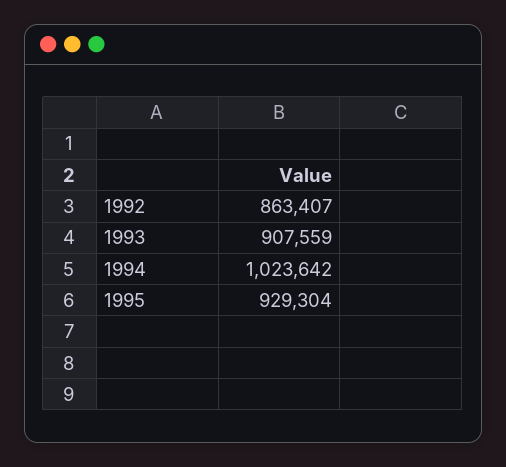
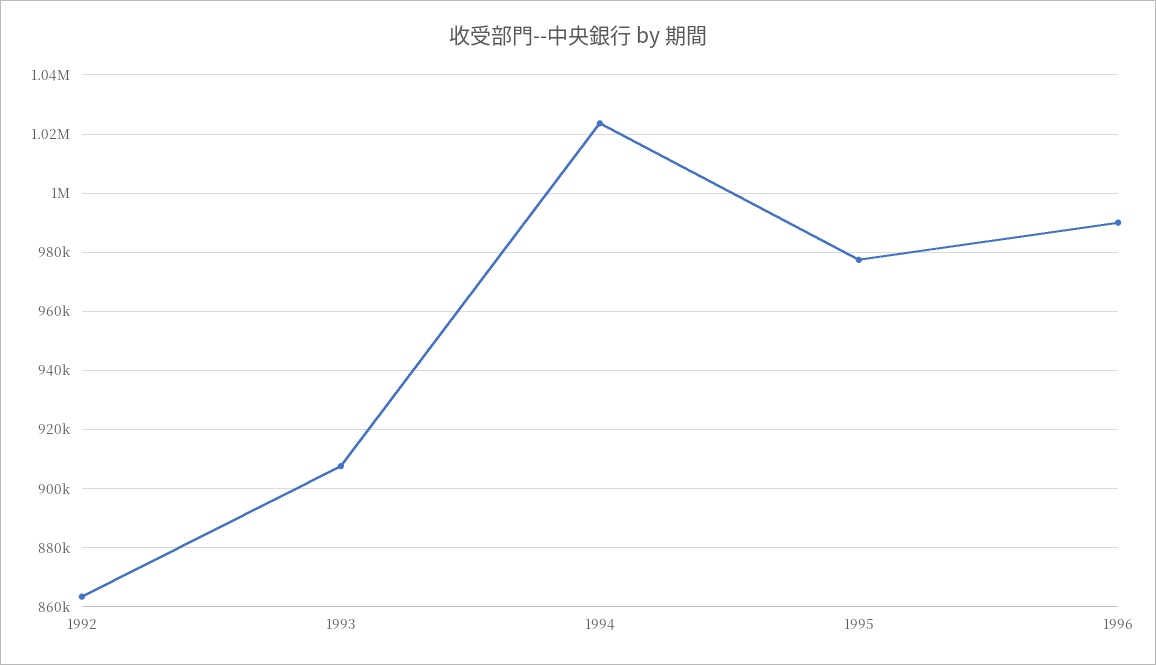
1995: 929304 -> 977500
1996: none -> 990000

